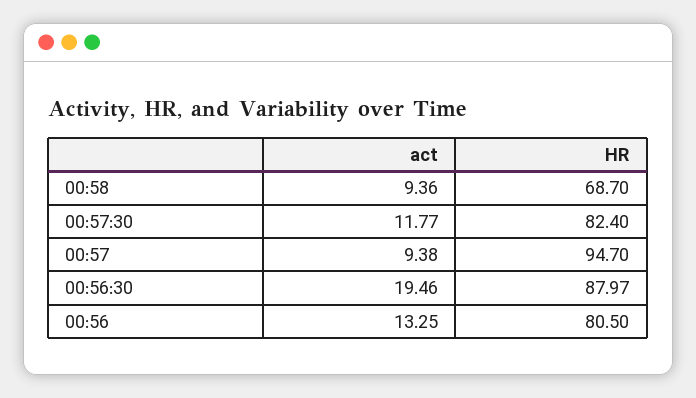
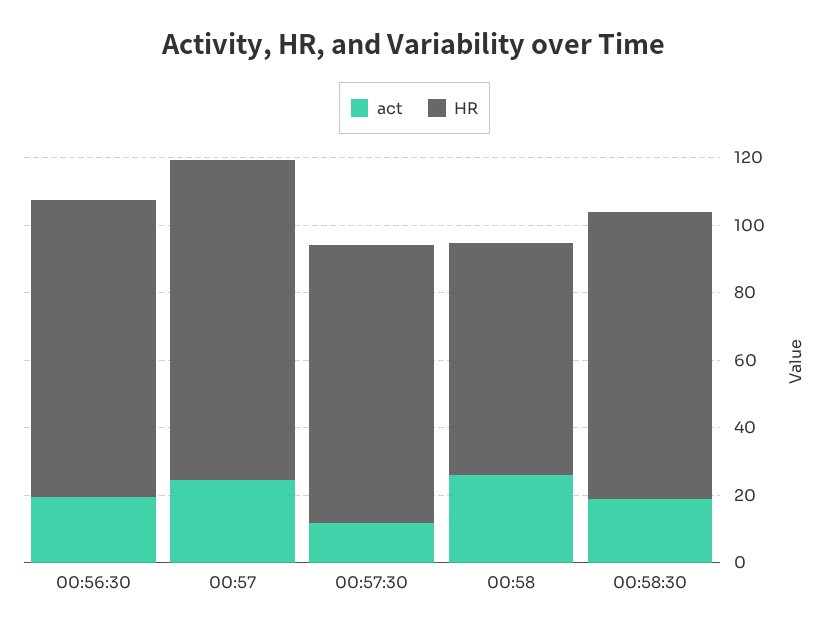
act, 00:58: 9.36 -> 25
act, 00:57: 9.38 -> 25
act, 00:56: 13.25 -> none
HR, 00:56: 80.5 -> none
act, 00:58:30: none -> 20
HR, 00:58:30: none -> 85

